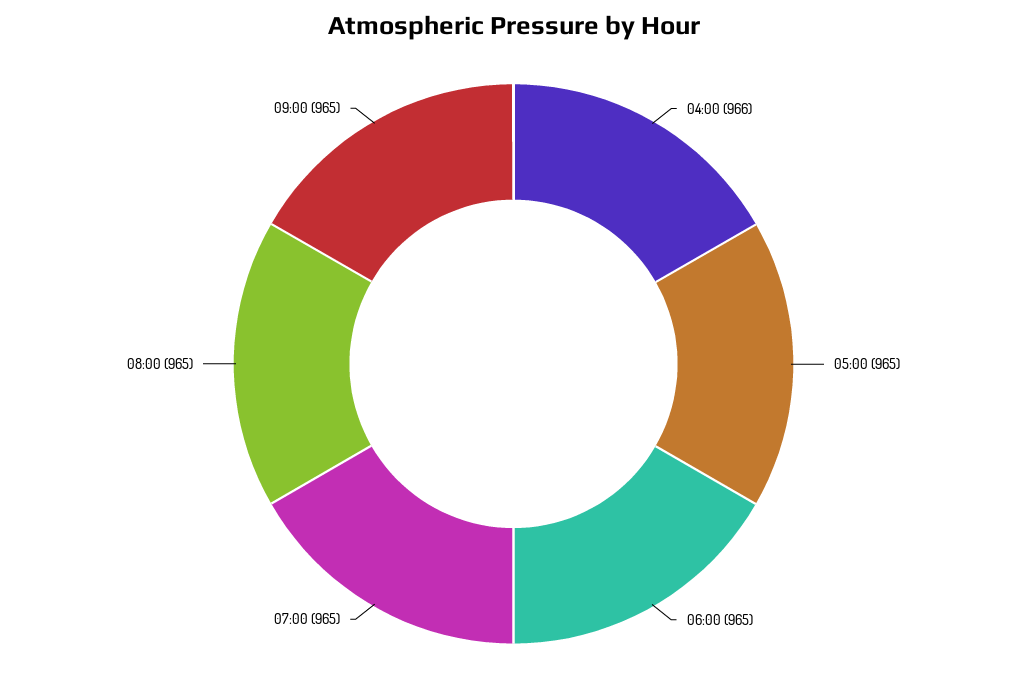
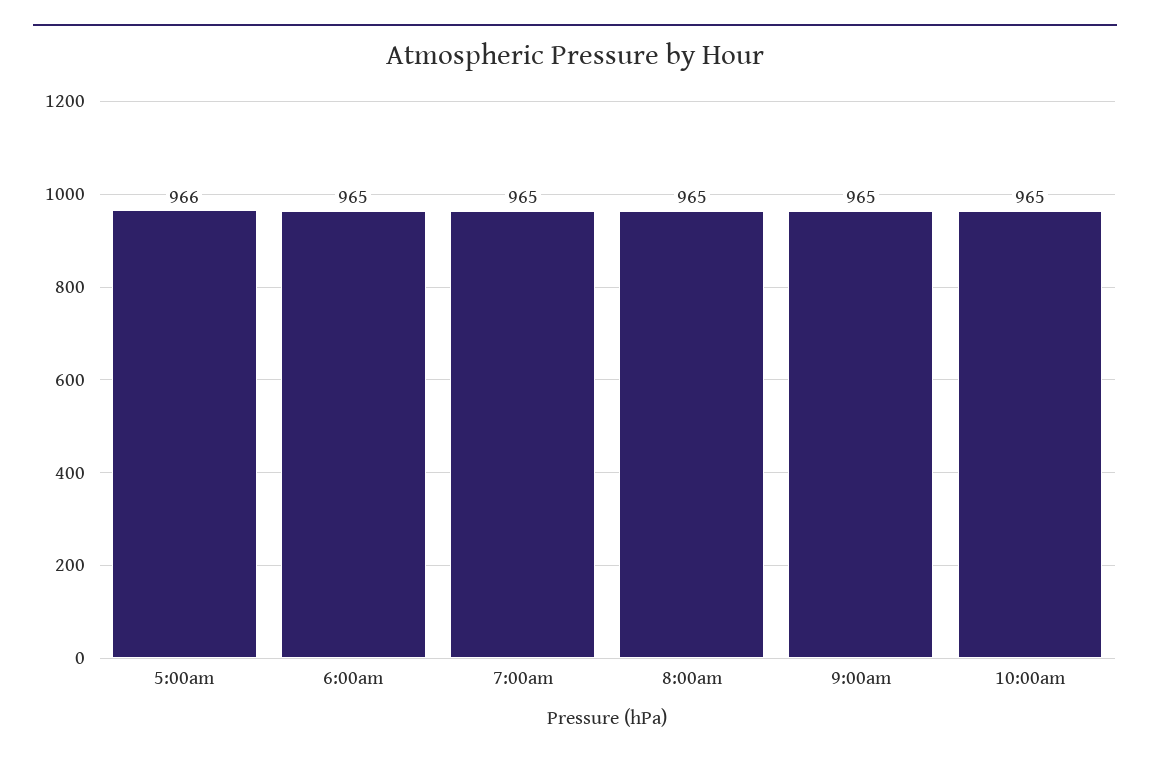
04:00: 966 -> none
05:00: 965 -> 966
10:00am: none -> 965

